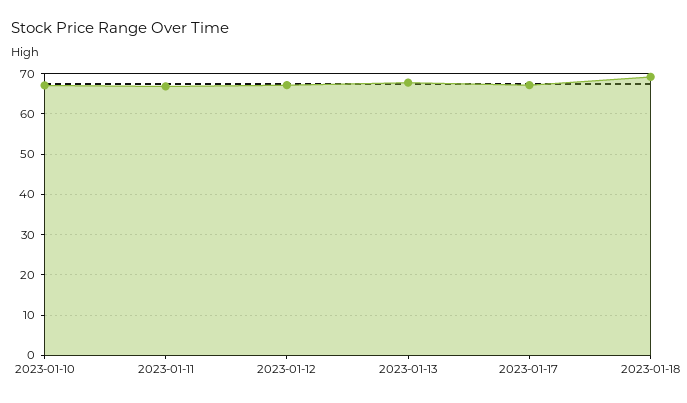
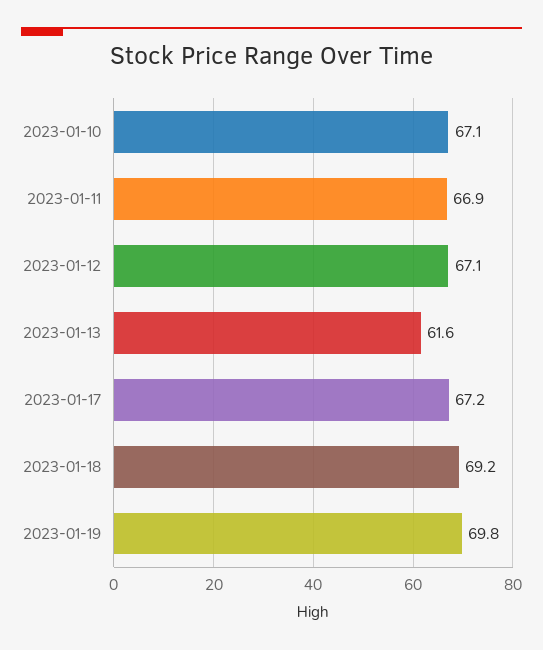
2023-01-13: 68 -> 61.6
2023-01-19: none -> 69.8

